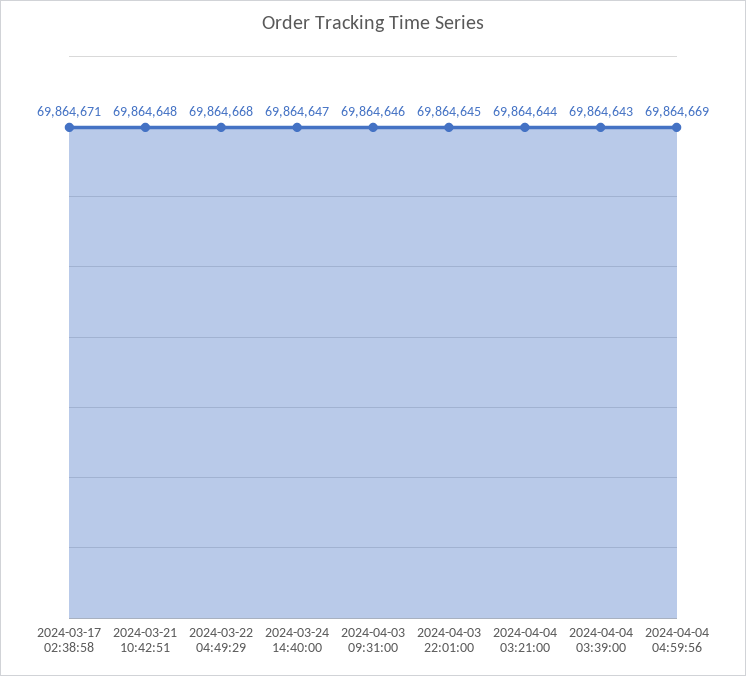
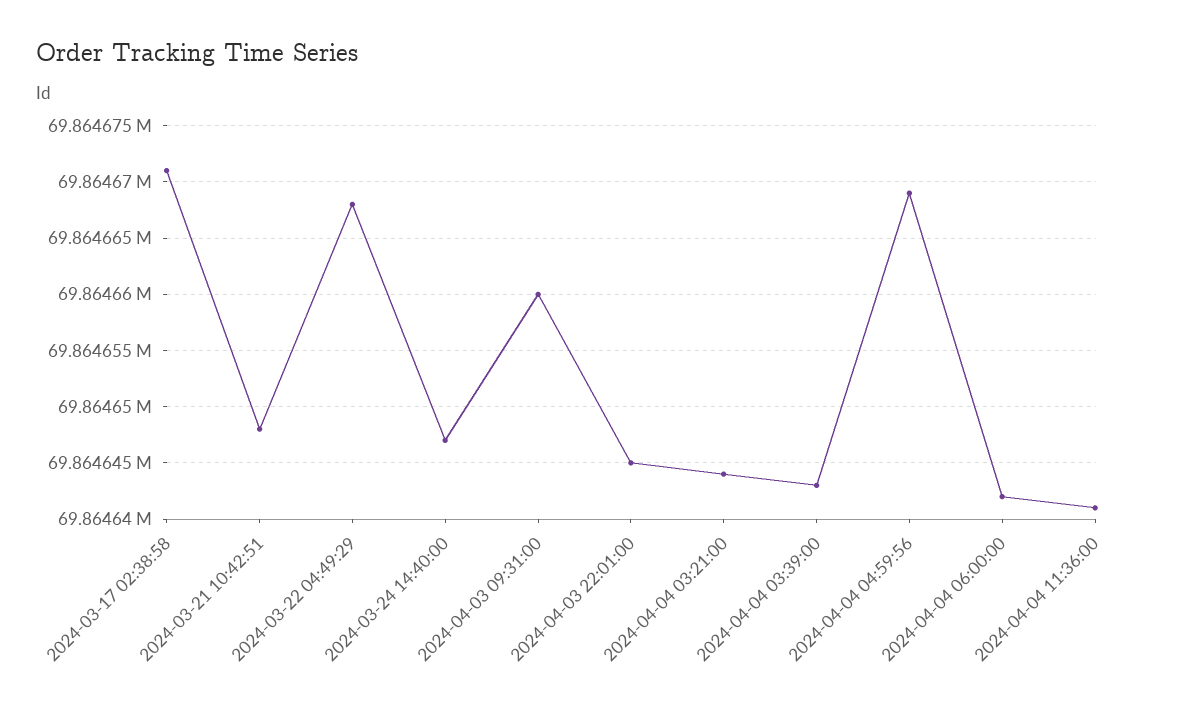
2024-04-03 09:31:00: 69864646 -> 69864660
2024-04-04 06:00:00: none -> 69864642
2024-04-04 11:36:00: none -> 69864641

